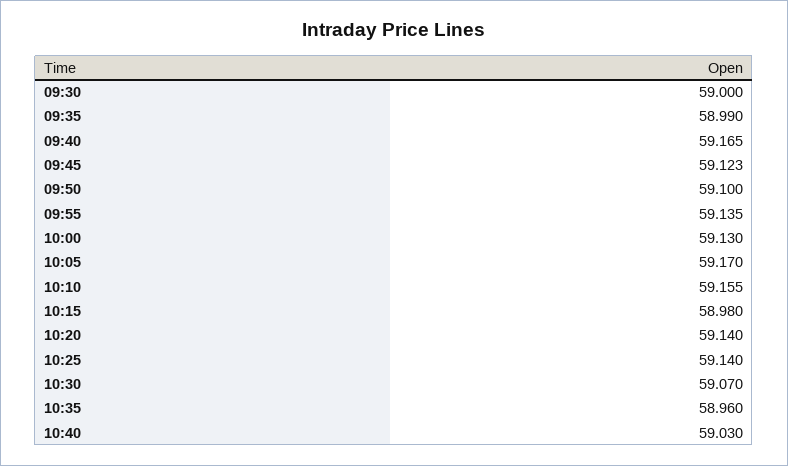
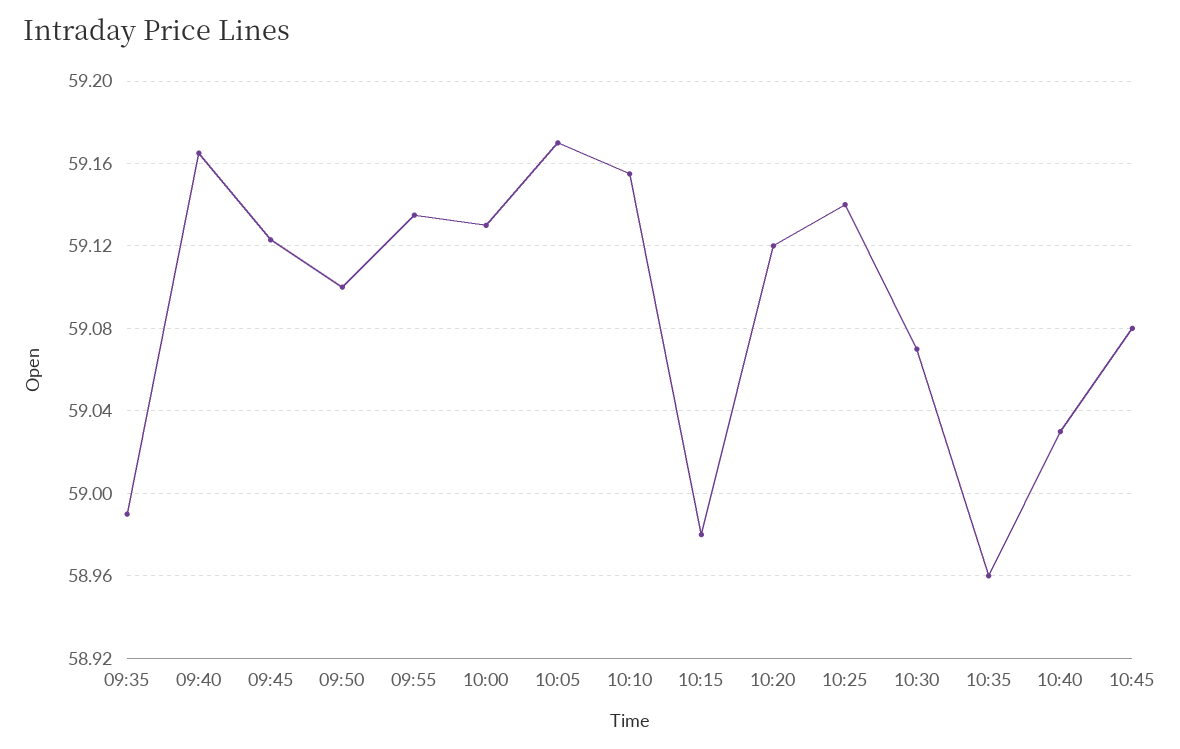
09:30: 59 -> none
10:20: 59.14 -> 59.12
10:45: none -> 59.08

